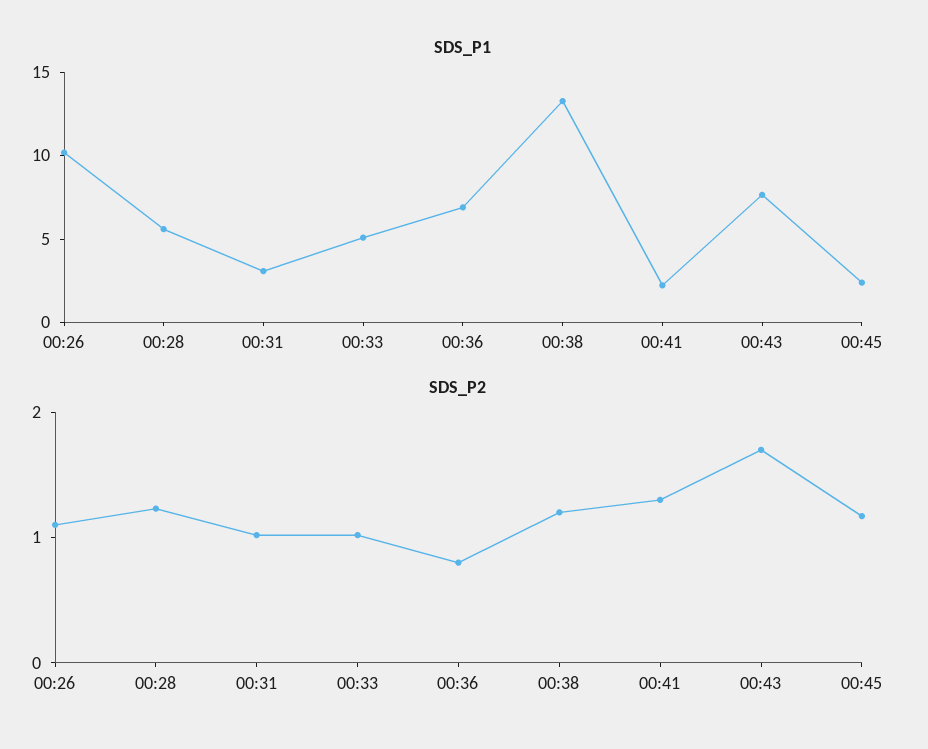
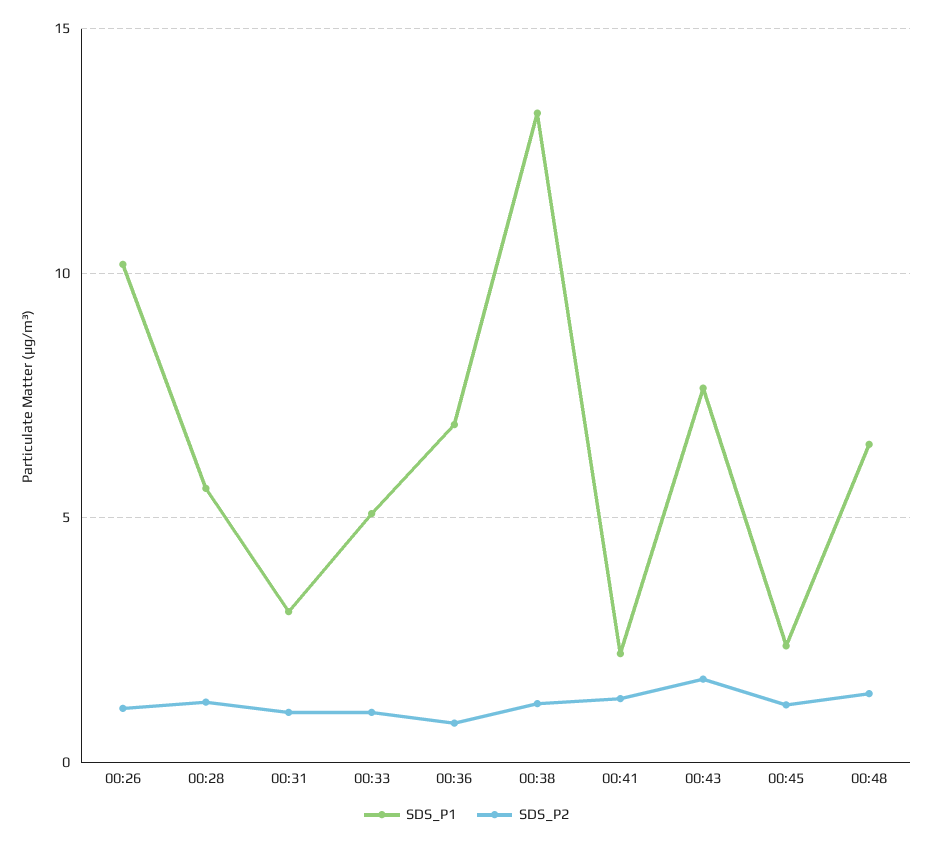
SDS_P1, 00:48: none -> 6.5
SDS_P2, 00:48: none -> 1.5

